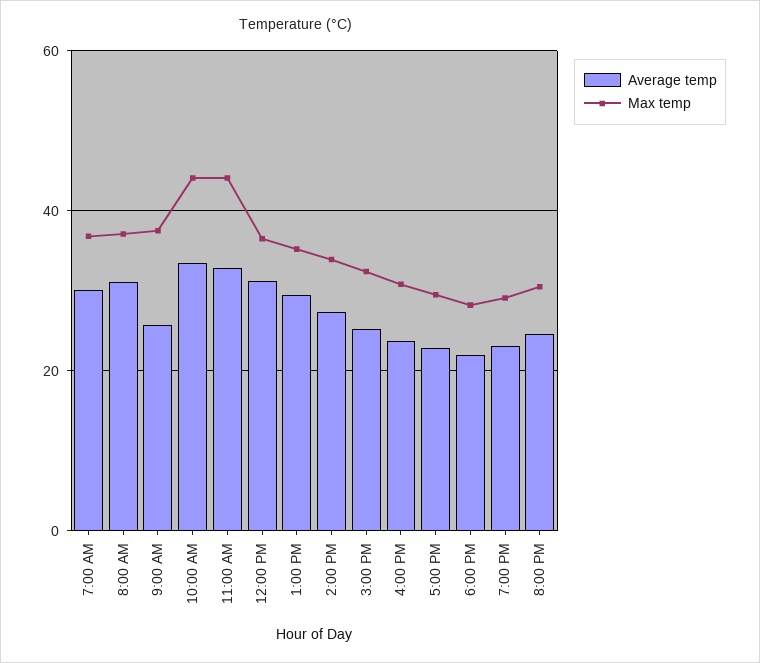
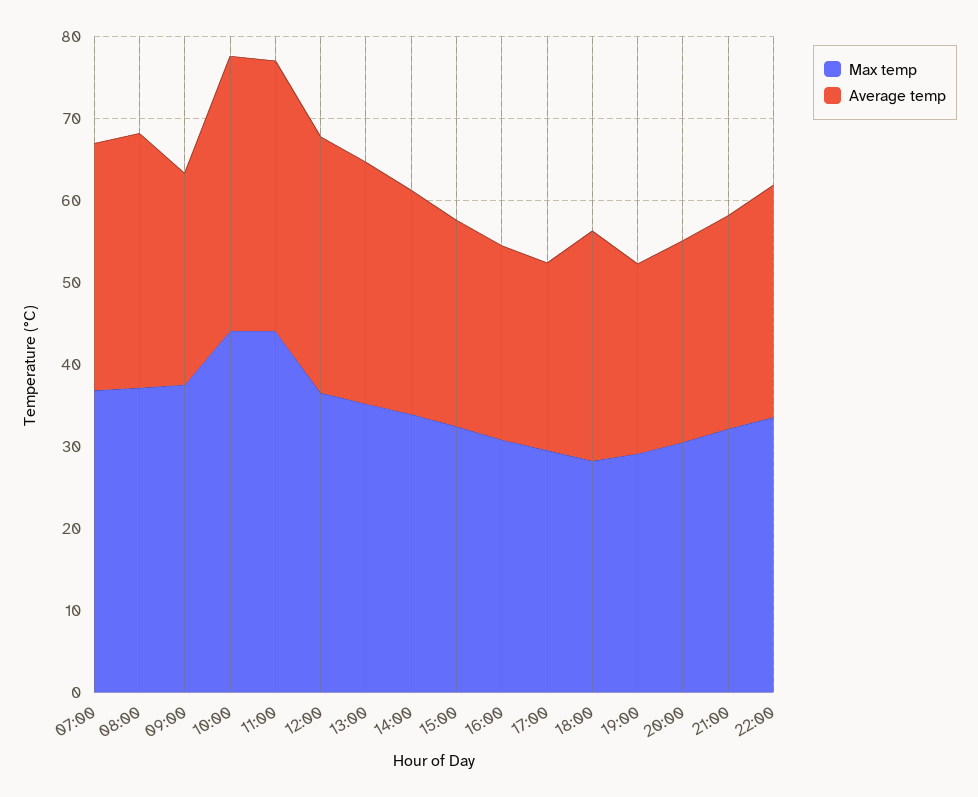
Average temp, 6:00 PM: 22 -> 28
Max temp, 21:00: none -> 32
Average temp, 21:00: none -> 26
Max temp, 22:00: none -> 34
Average temp, 22:00: none -> 28

